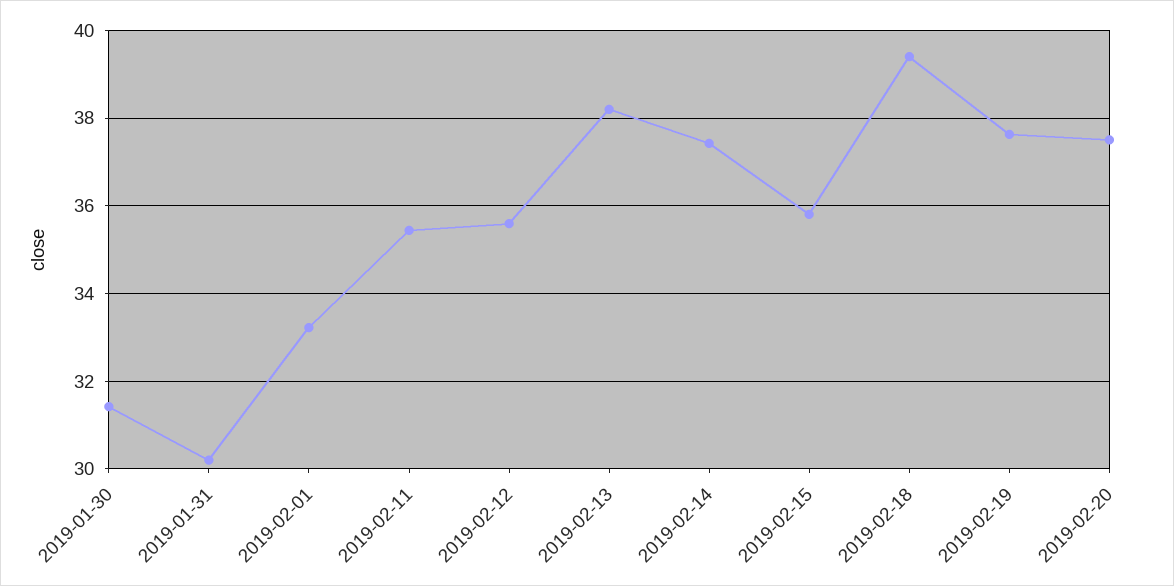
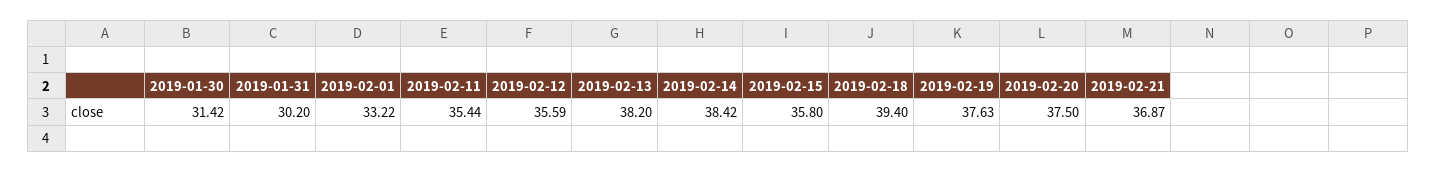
2019-02-14: 37.4 -> 38.42
2019-02-21: none -> 36.87

